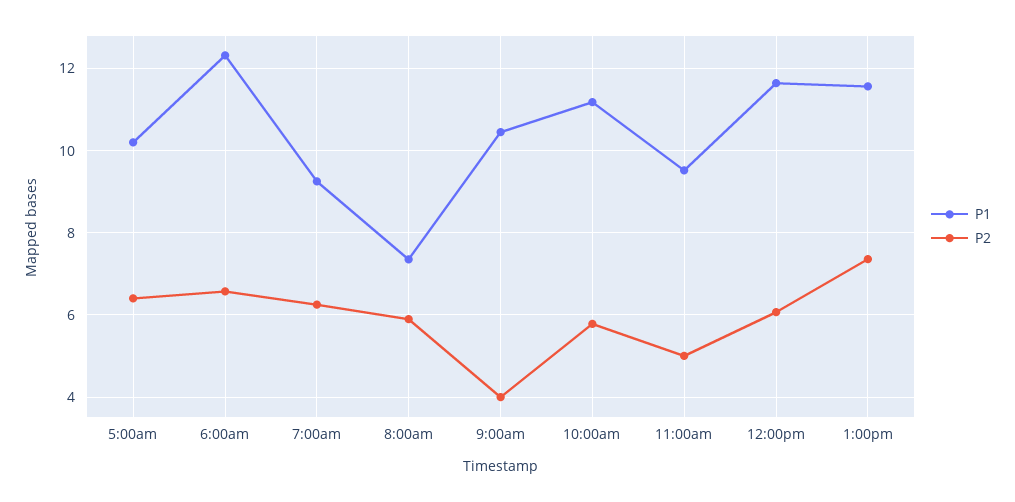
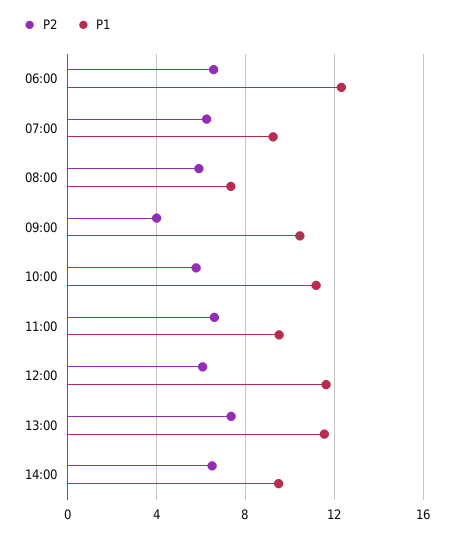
P1, 5:00am: 10.2 -> none
P2, 5:00am: 6.4 -> none
P2, 11:00am: 5 -> 6.5
P2, 14:00: none -> 6.5
P1, 14:00: none -> 9.5

